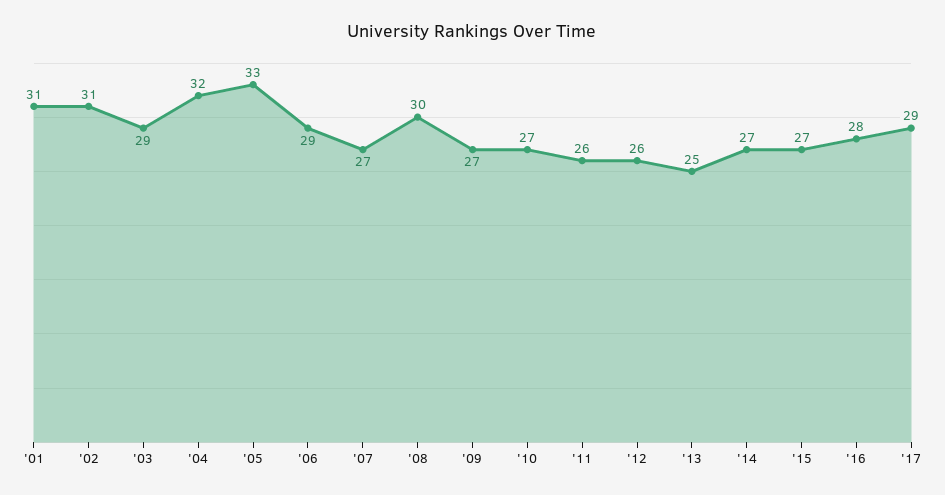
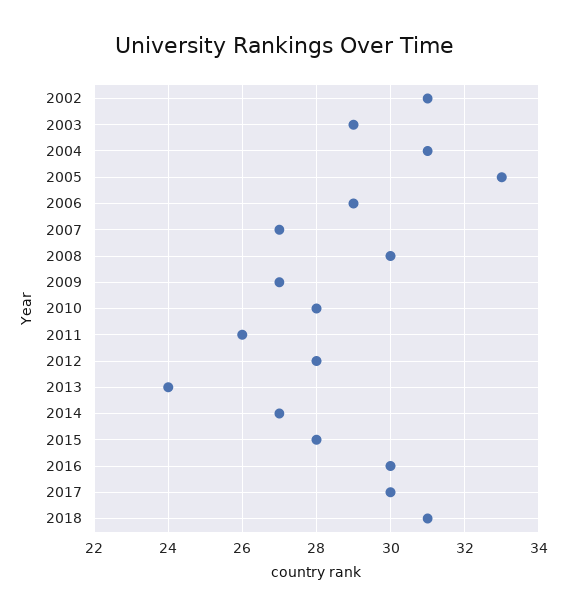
'01: 31 -> none
'04: 32 -> 31
'10: 27 -> 28
'12: 26 -> 28
'13: 25 -> 24
'15: 27 -> 28
'16: 28 -> 30
'17: 29 -> 30
2018: none -> 31

